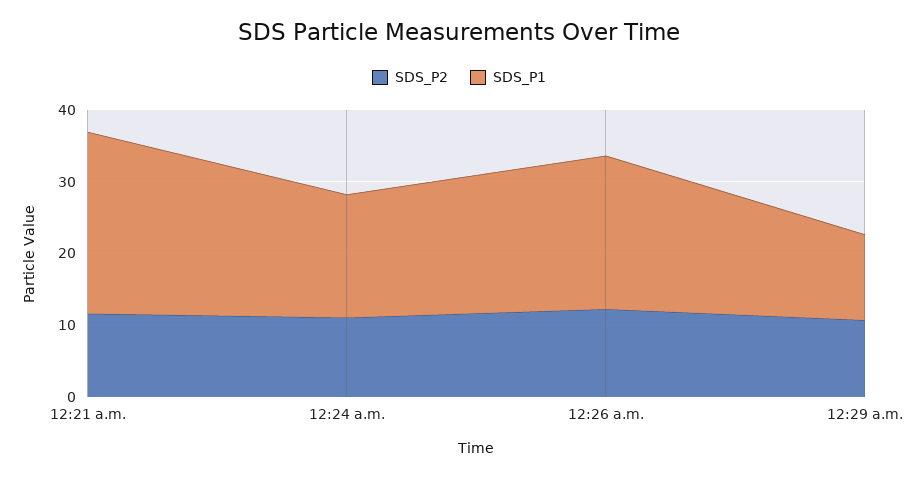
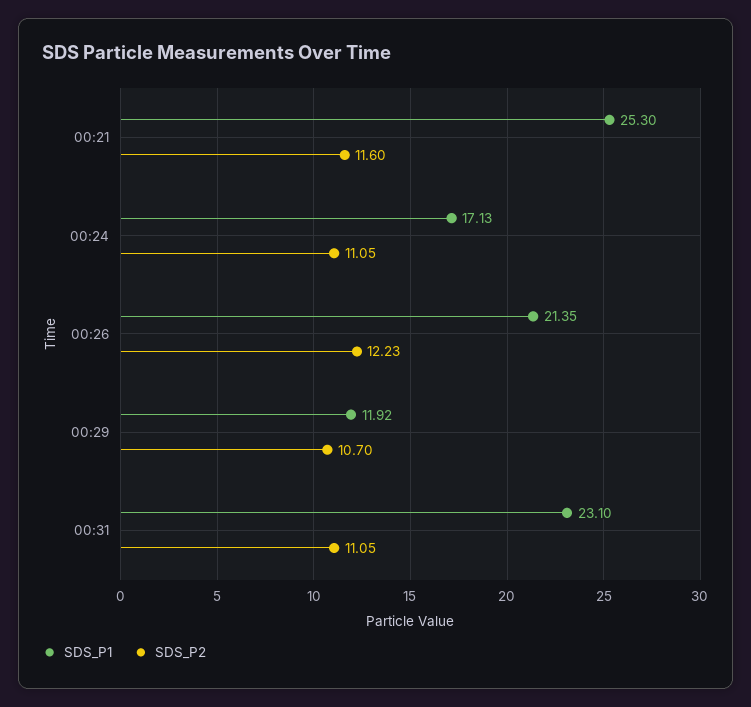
SDS_P1, 00:31: none -> 23.1
SDS_P2, 00:31: none -> 11.05

